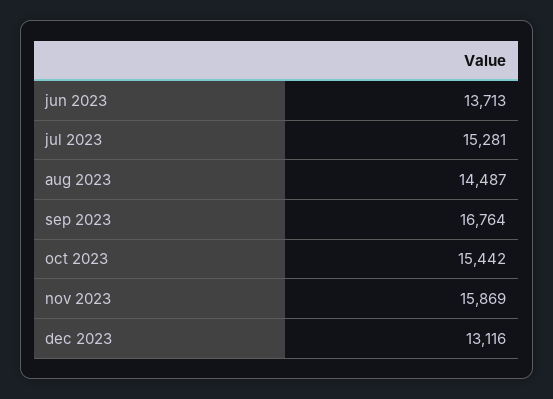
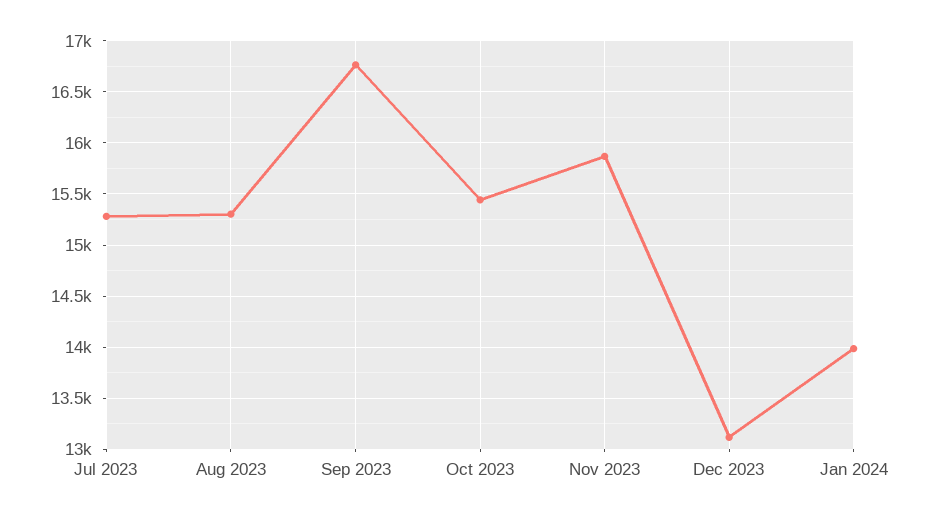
jun 2023: 13713 -> none
aug 2023: 14487 -> 15300
Jan 2024: none -> 14000

